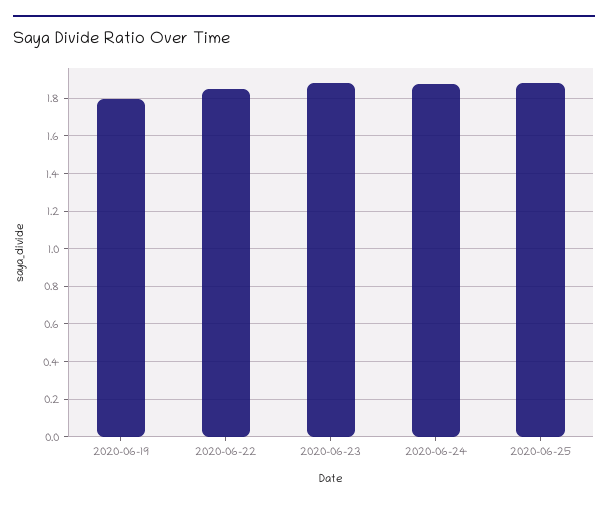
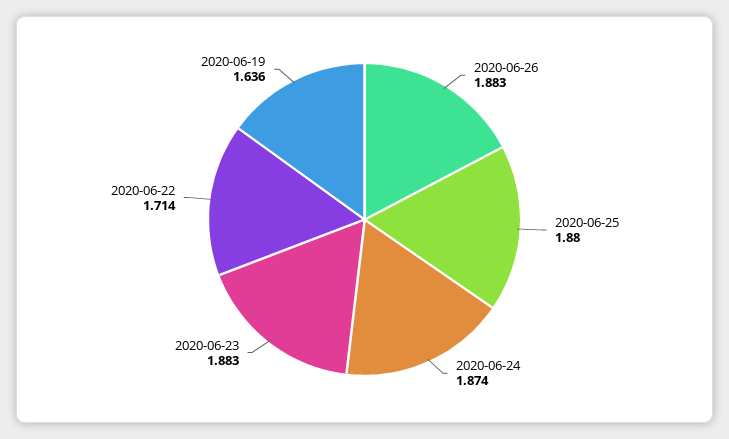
2020-06-19: 1.8 -> 1.636
2020-06-22: 1.85 -> 1.714
2020-06-26: none -> 1.883

